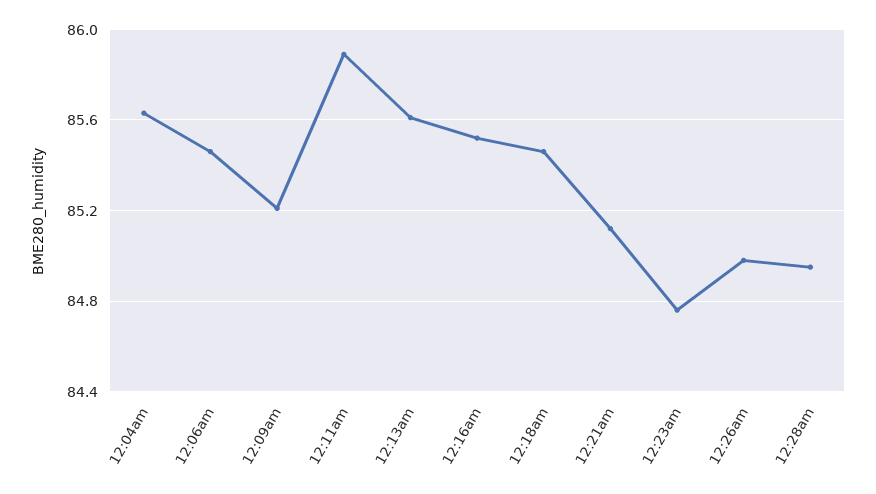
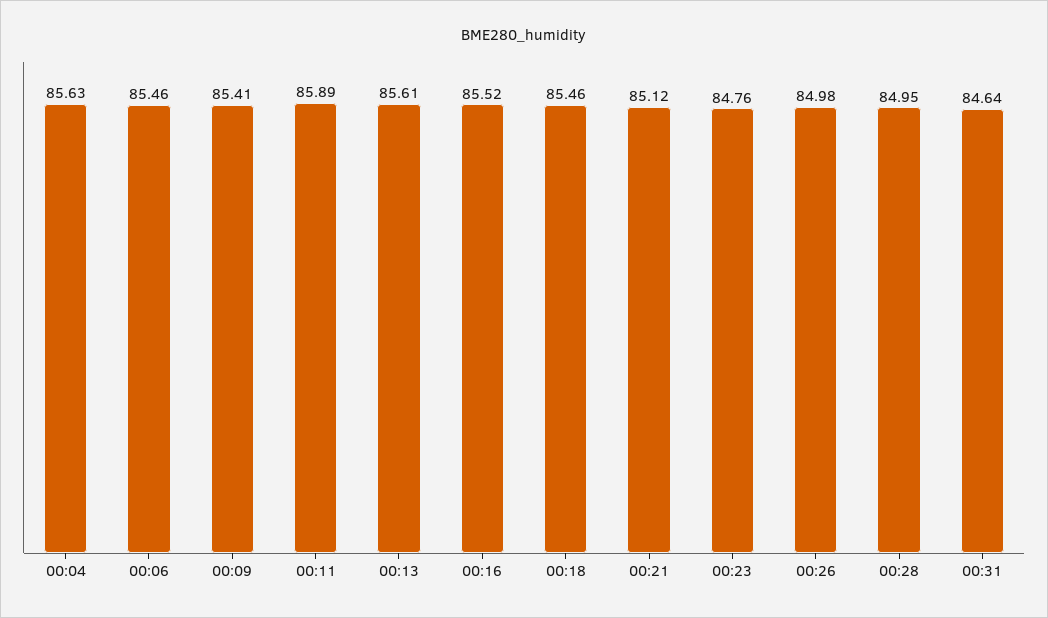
12:09am: 85.2 -> 85.41
00:31: none -> 84.64

